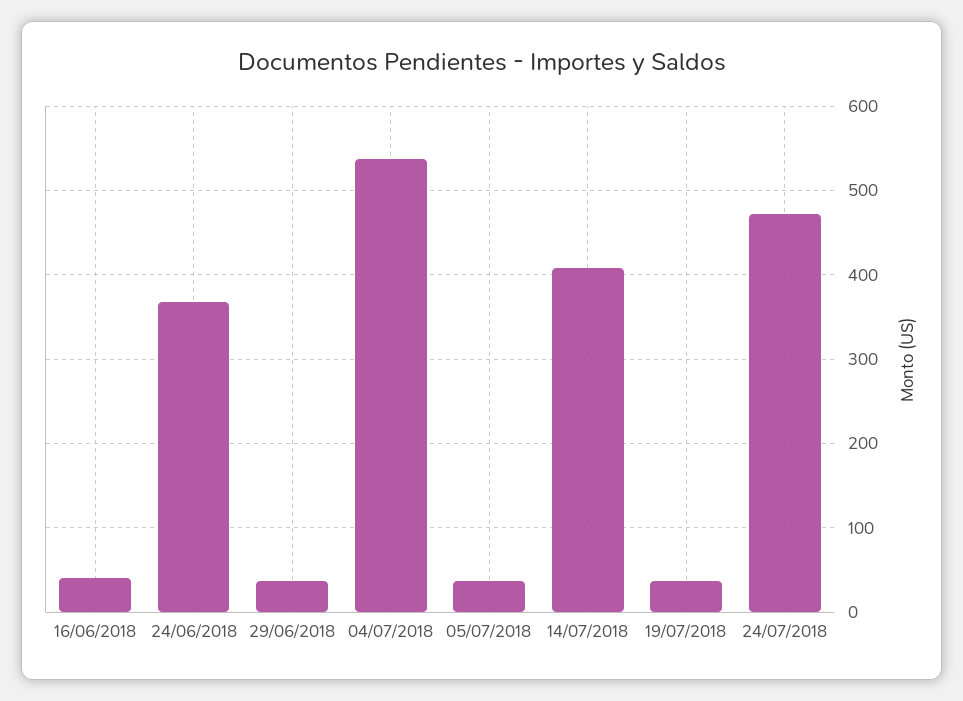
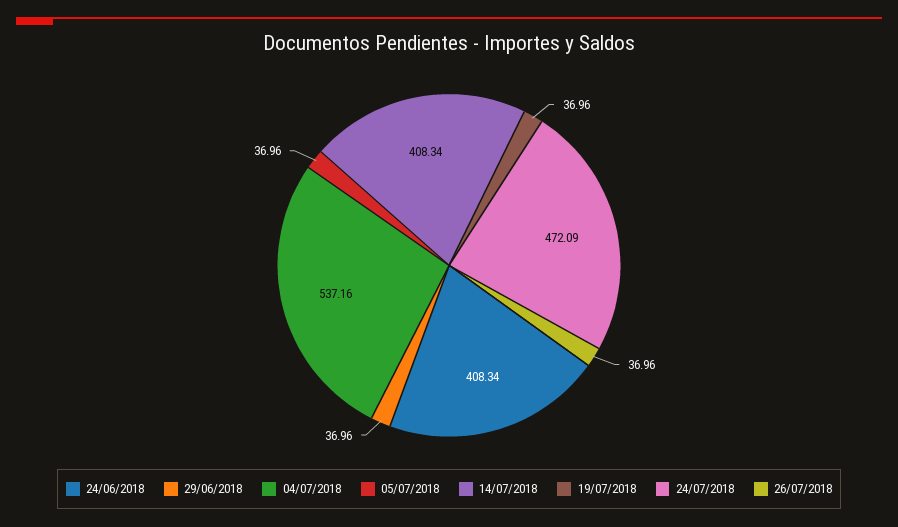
16/06/2018: 40 -> none
24/06/2018: 370 -> 408.34
26/07/2018: none -> 36.96

